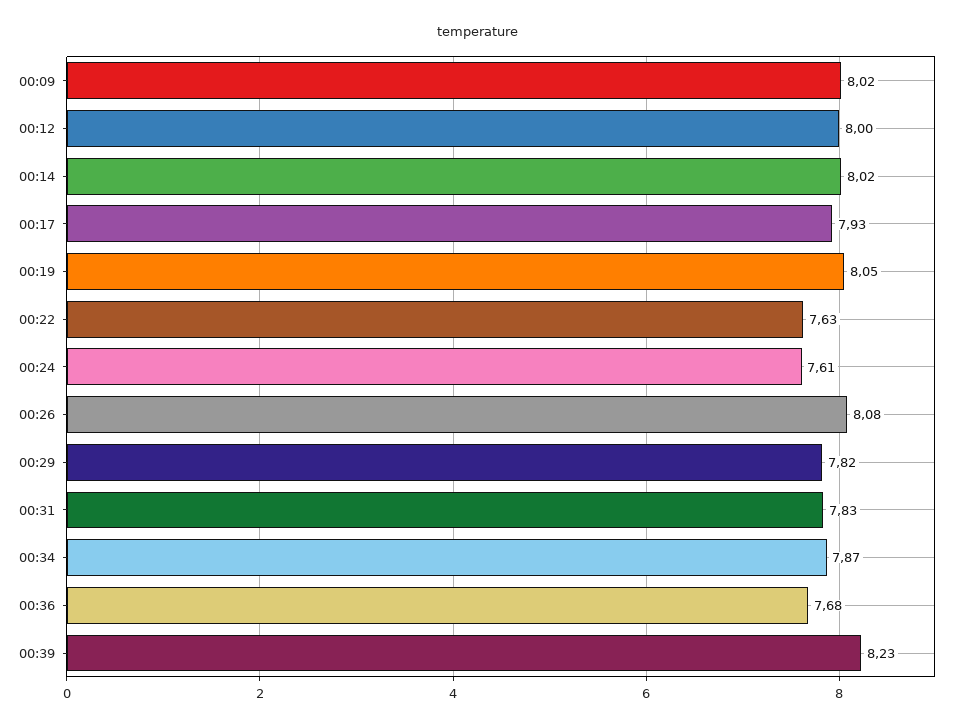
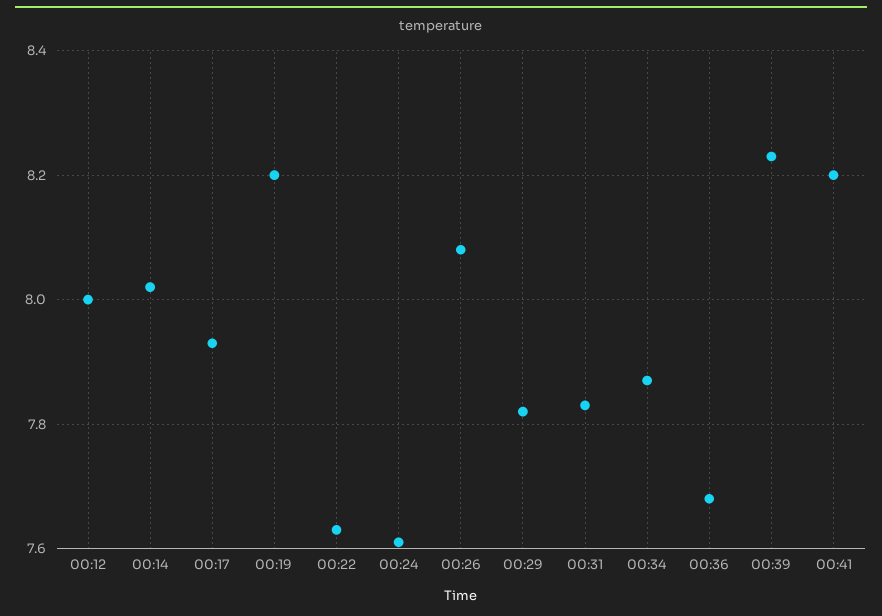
00:09: 8.02 -> none
00:19: 8.05 -> 8.2
00:41: none -> 8.2

